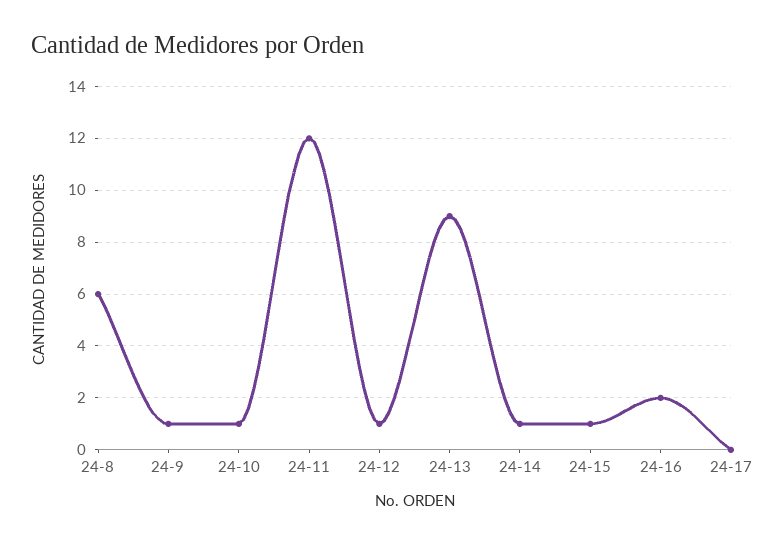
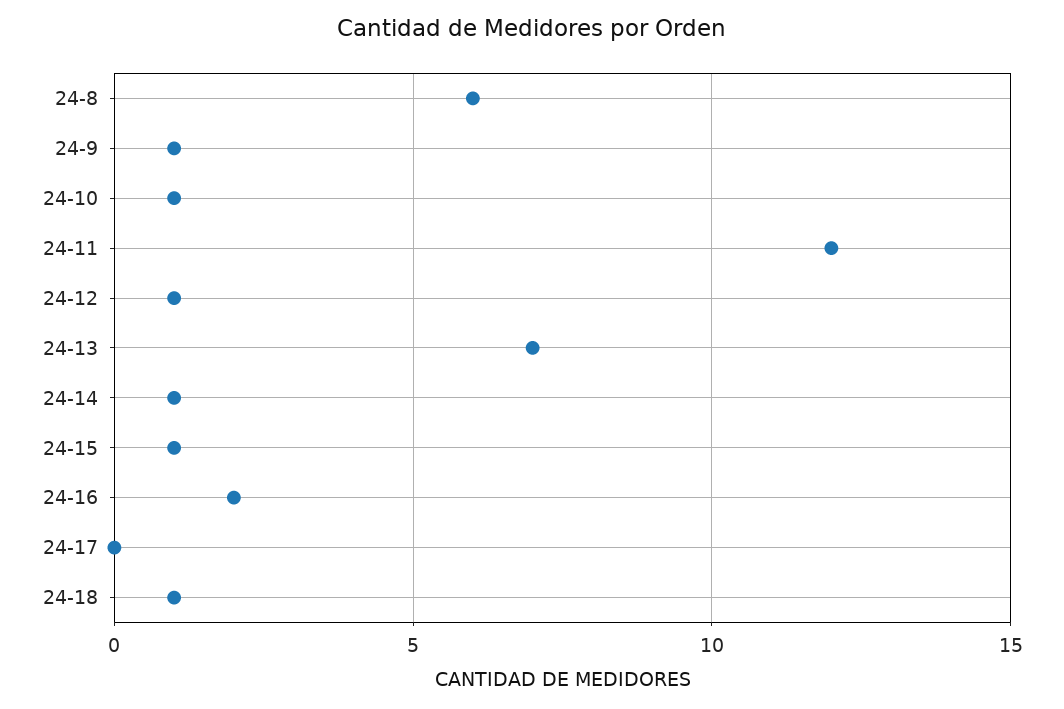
24-13: 9 -> 7
24-18: none -> 1

